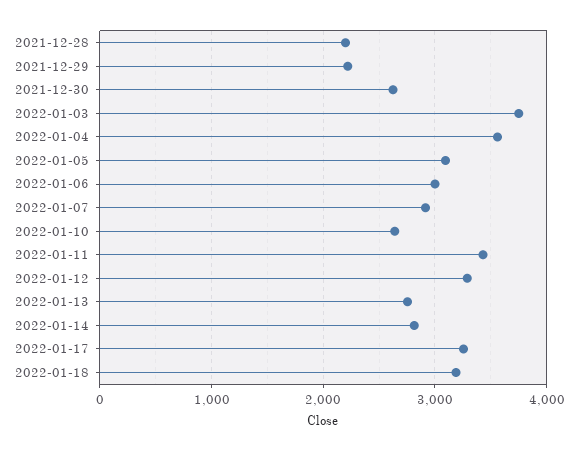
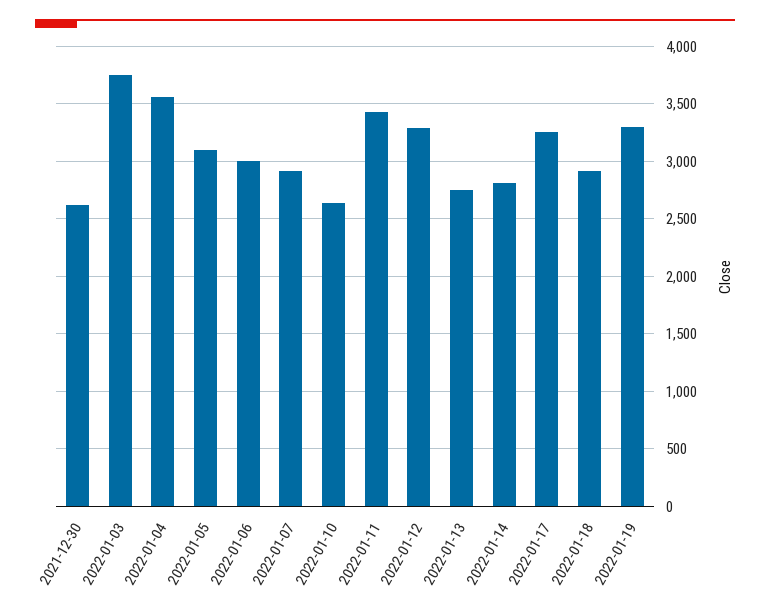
2021-12-28: 2200 -> none
2021-12-29: 2200 -> none
2022-01-18: 3200 -> 2900
2022-01-19: none -> 3300

